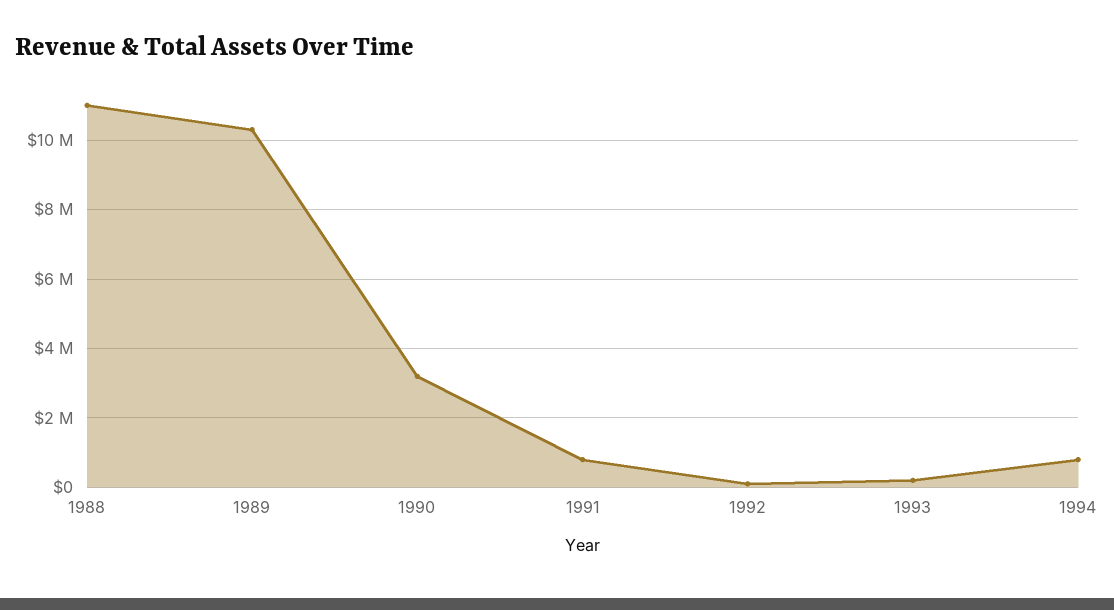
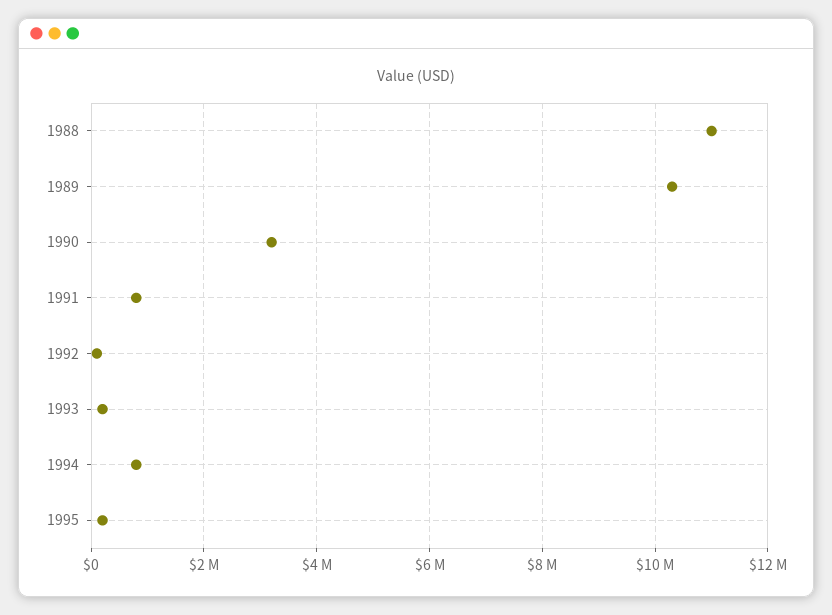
1995: none -> 200000

